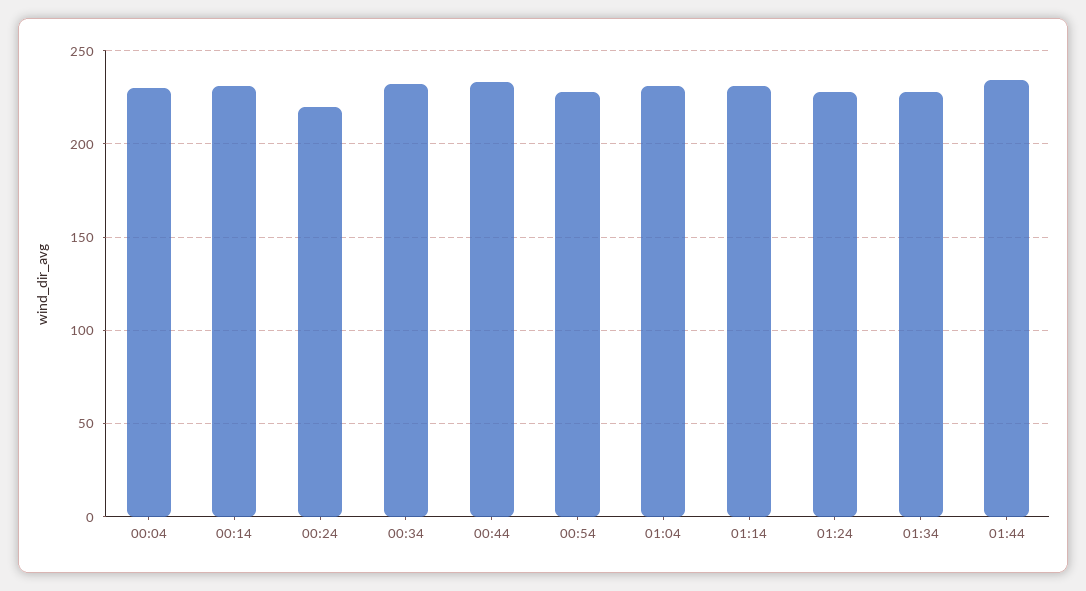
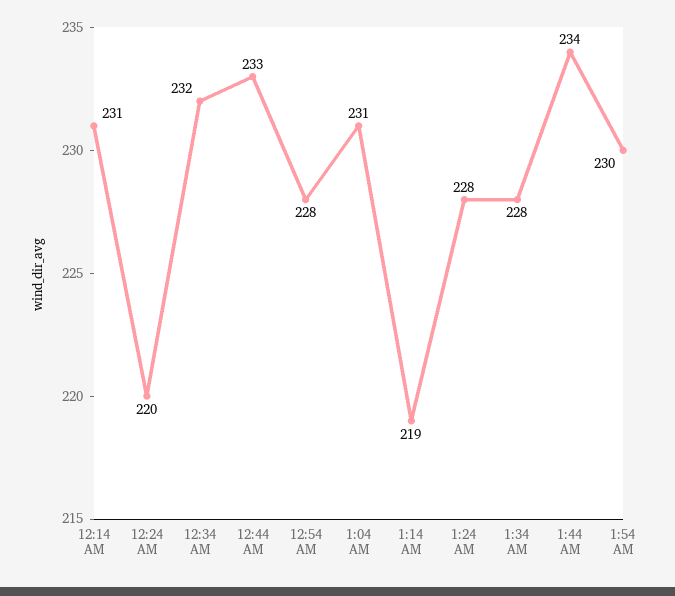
00:04: 230 -> none
01:14: 230 -> 219
1:54 AM: none -> 230

